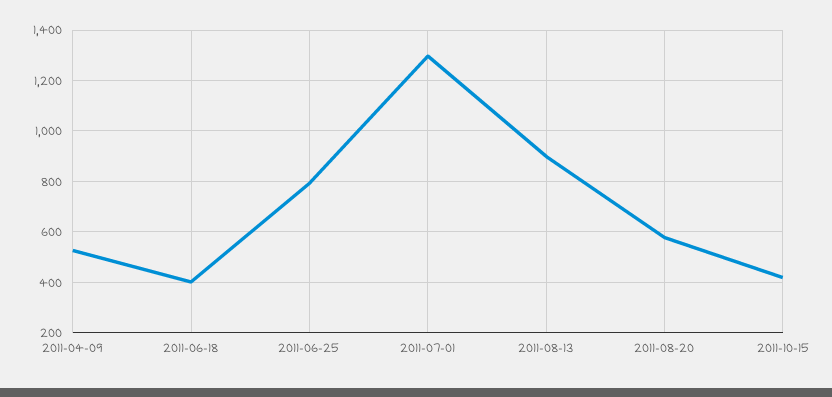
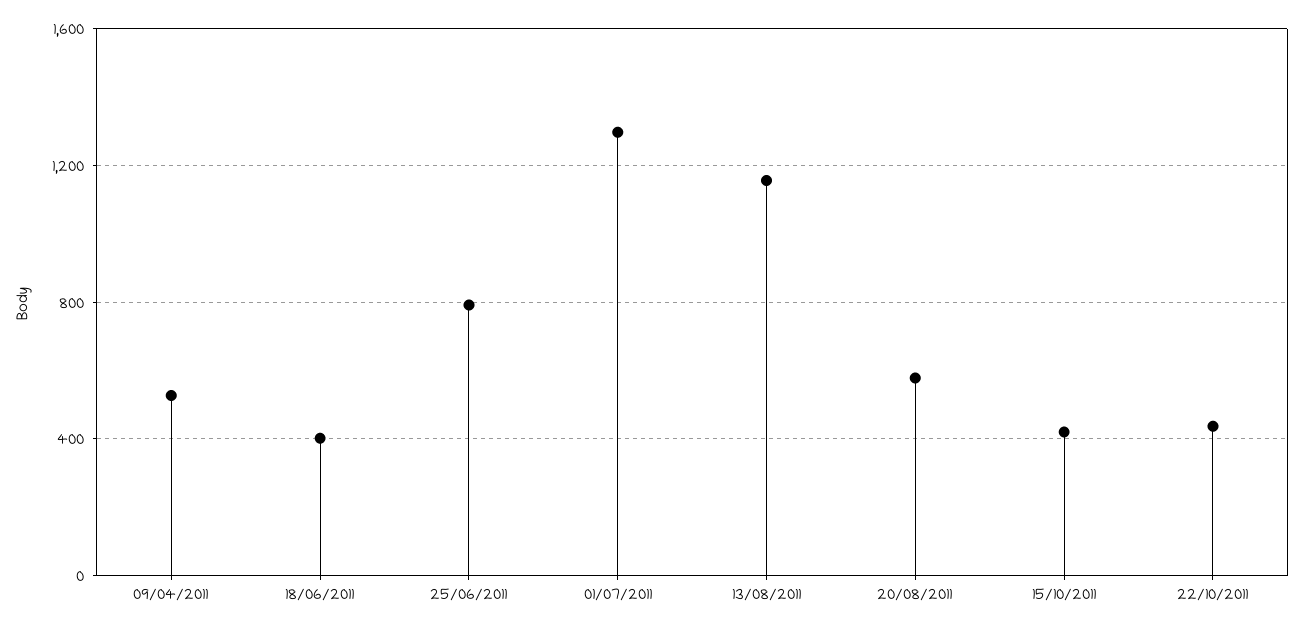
2011-08-13: 900 -> 1150
22/10/2011: none -> 450

